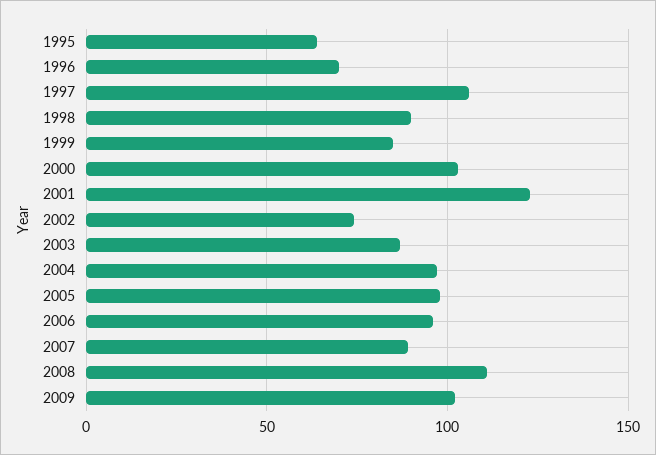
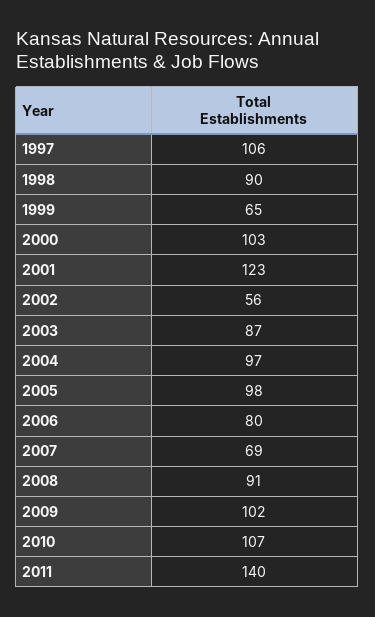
1995: 65 -> none
1996: 70 -> none
1999: 85 -> 65
2002: 75 -> 56
2006: 95 -> 80
2007: 90 -> 69
2008: 110 -> 91
2010: none -> 107
2011: none -> 140

